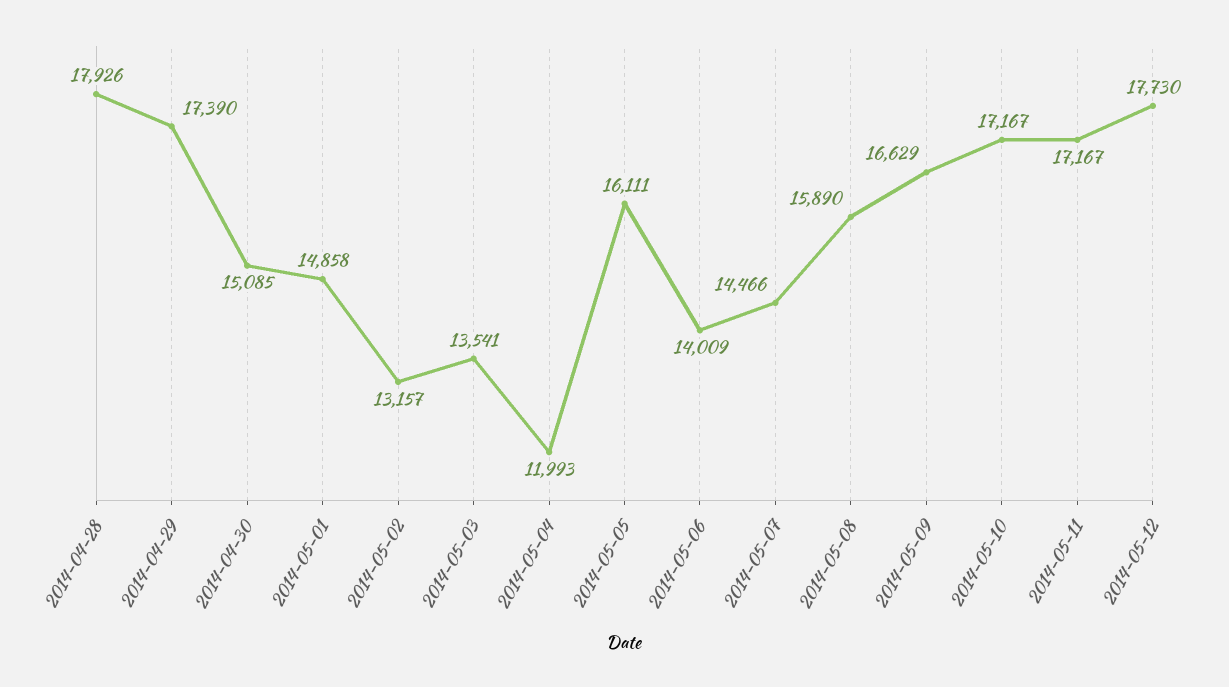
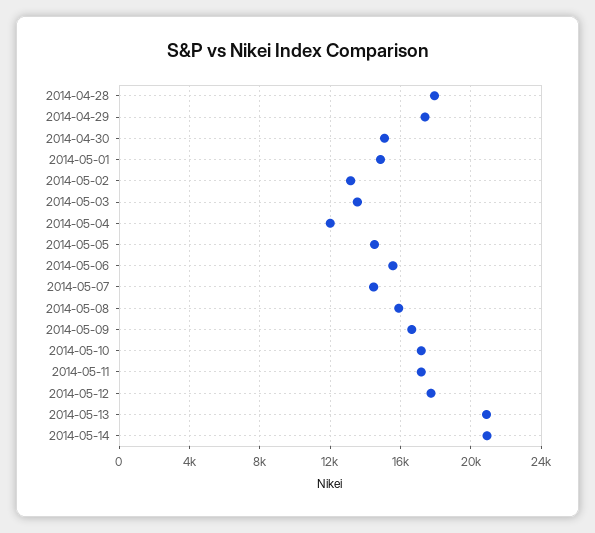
2014-05-05: 16111 -> 14500
2014-05-06: 14009 -> 15500
2014-05-13: none -> 21000
2014-05-14: none -> 21000

